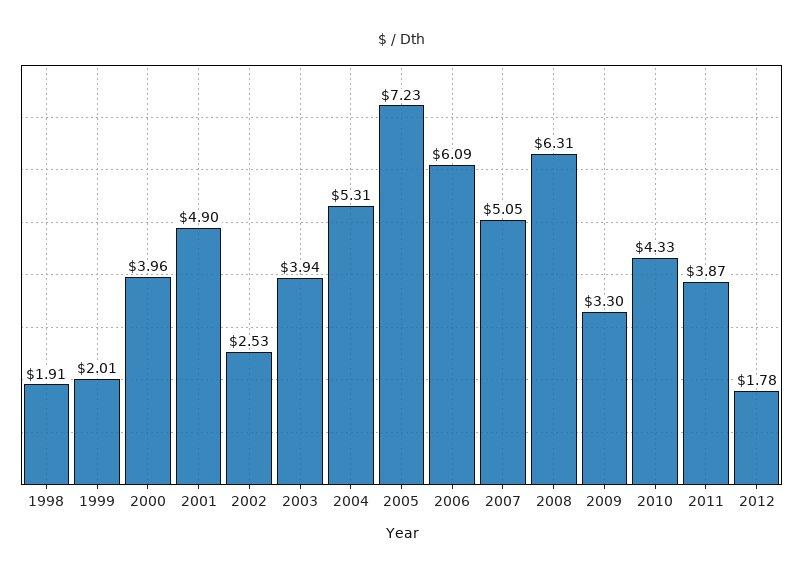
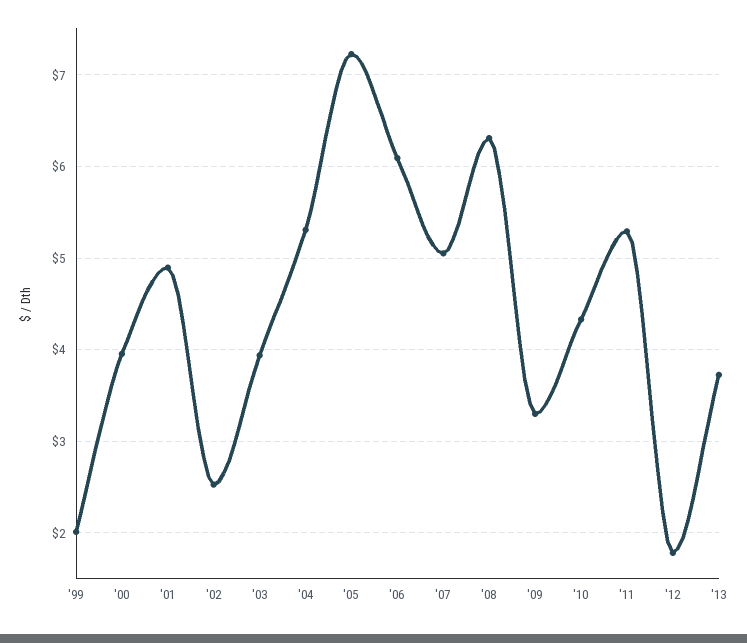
1998: 1.91 -> none
2011: 3.87 -> 5.3
'13: none -> 3.7

